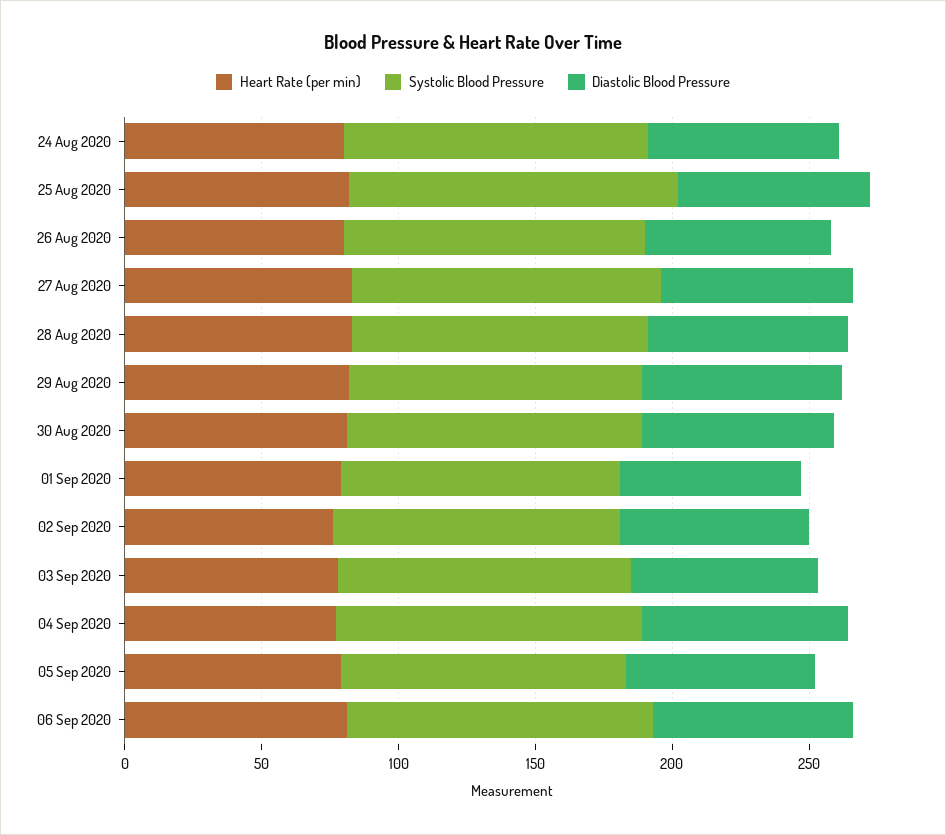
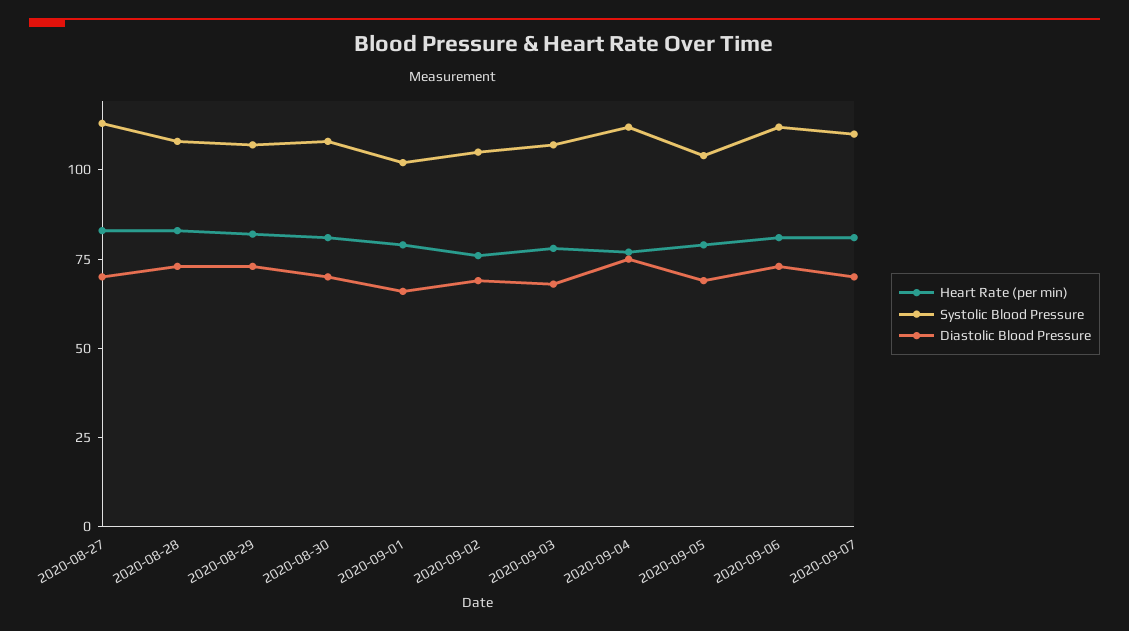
Heart Rate (per min), 24 Aug 2020: 80 -> none
Systolic Blood Pressure, 24 Aug 2020: 110 -> none
Diastolic Blood Pressure, 24 Aug 2020: 70 -> none
Heart Rate (per min), 25 Aug 2020: 80 -> none
Systolic Blood Pressure, 25 Aug 2020: 120 -> none
Diastolic Blood Pressure, 25 Aug 2020: 70 -> none
Heart Rate (per min), 26 Aug 2020: 80 -> none
Systolic Blood Pressure, 26 Aug 2020: 110 -> none
Diastolic Blood Pressure, 26 Aug 2020: 70 -> none
Heart Rate (per min), 2020-09-07: none -> 80
Systolic Blood Pressure, 2020-09-07: none -> 110
Diastolic Blood Pressure, 2020-09-07: none -> 70

